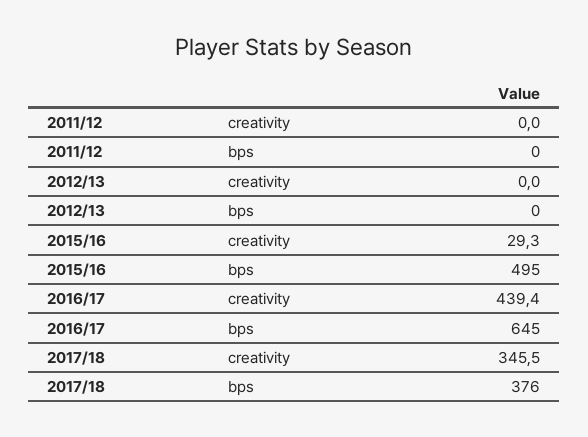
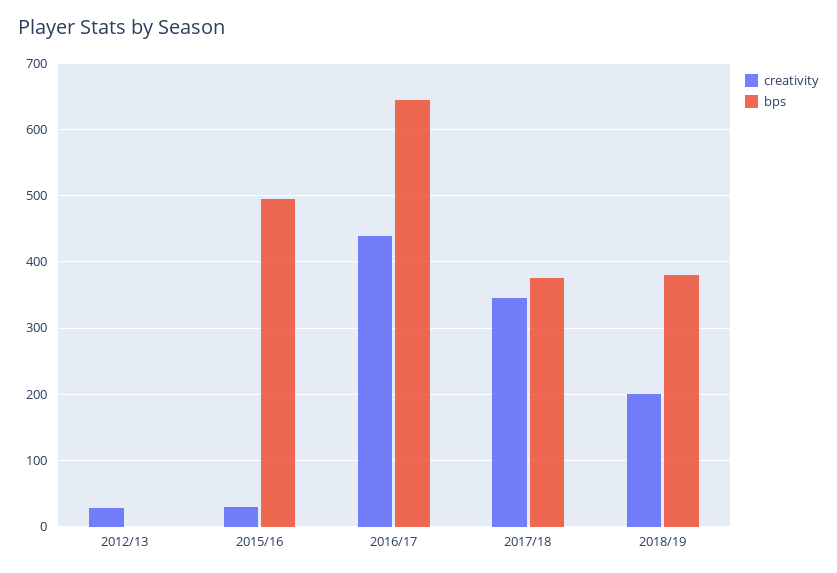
creativity, 2011/12: 0 -> none
bps, 2011/12: 0 -> none
creativity, 2012/13: 0 -> 30
creativity, 2018/19: none -> 200
bps, 2018/19: none -> 380

